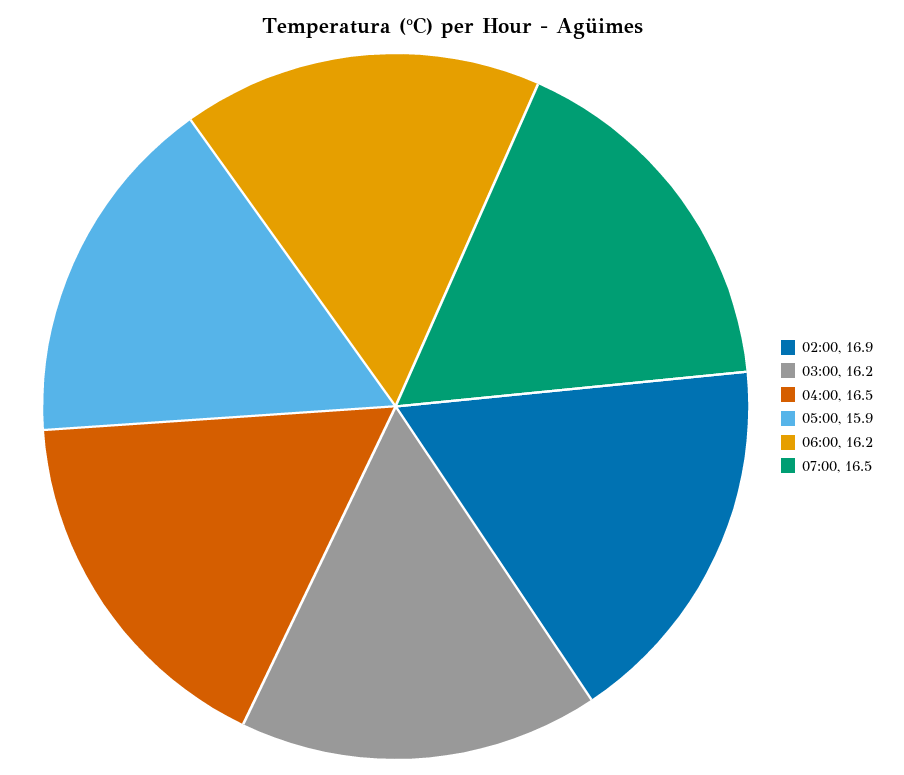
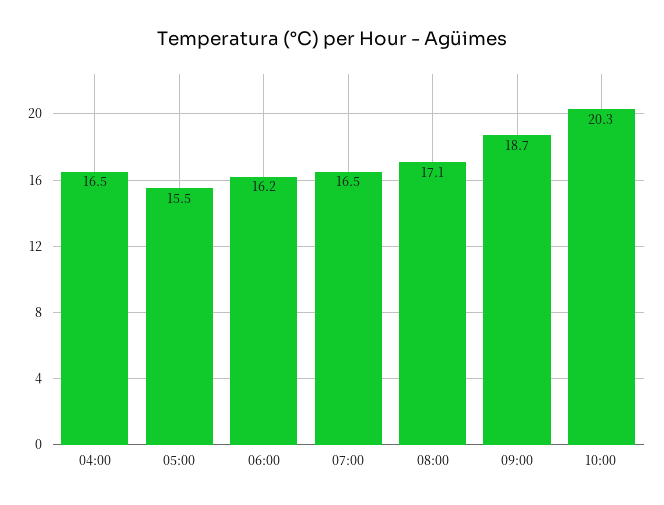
02:00: 16.9 -> none
03:00: 16.2 -> none
05:00: 15.9 -> 15.5
08:00: none -> 17.1
09:00: none -> 18.7
10:00: none -> 20.3

